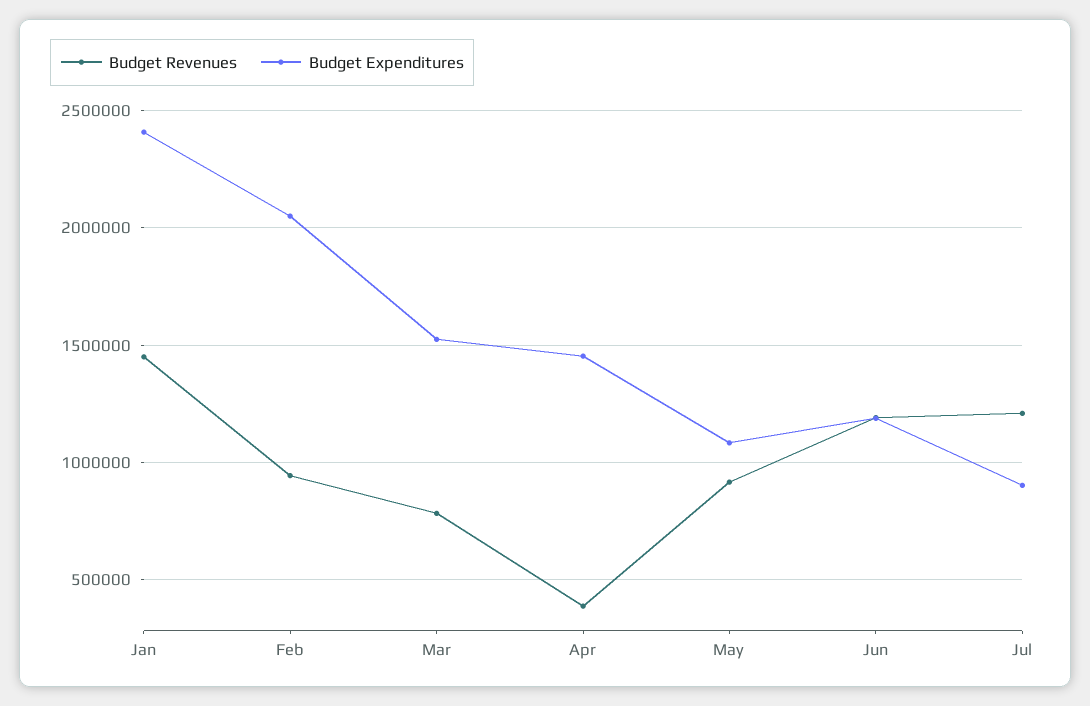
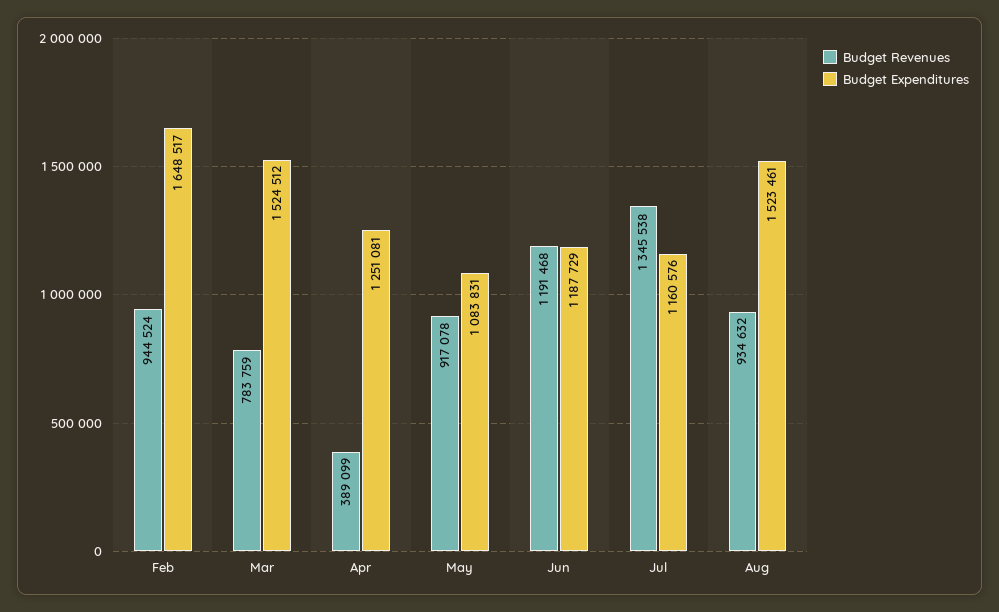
Budget Revenues, Jan: 1450000 -> none
Budget Expenditures, Jan: 2400000 -> none
Budget Expenditures, Feb: 2050000 -> 1648517
Budget Expenditures, Apr: 1450000 -> 1251081
Budget Revenues, Jul: 1200000 -> 1345538
Budget Expenditures, Jul: 900000 -> 1160576
Budget Revenues, Aug: none -> 934632
Budget Expenditures, Aug: none -> 1523461

